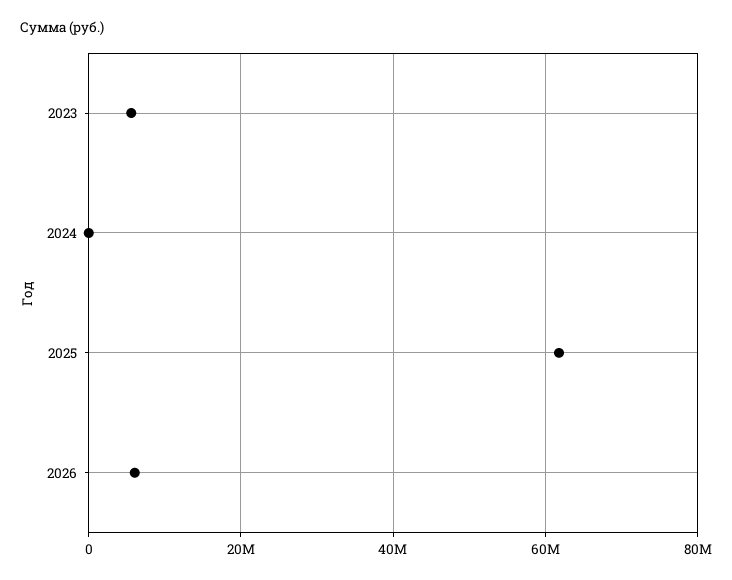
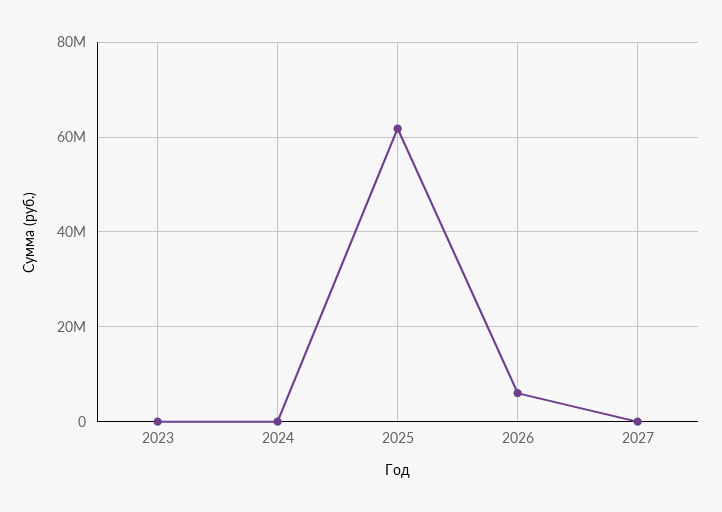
2023: 6000000 -> 0
2027: none -> 0

